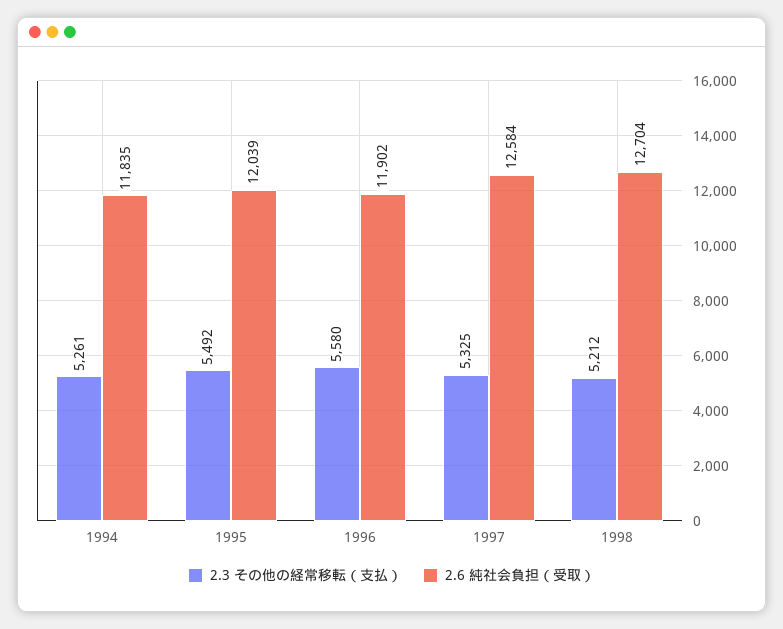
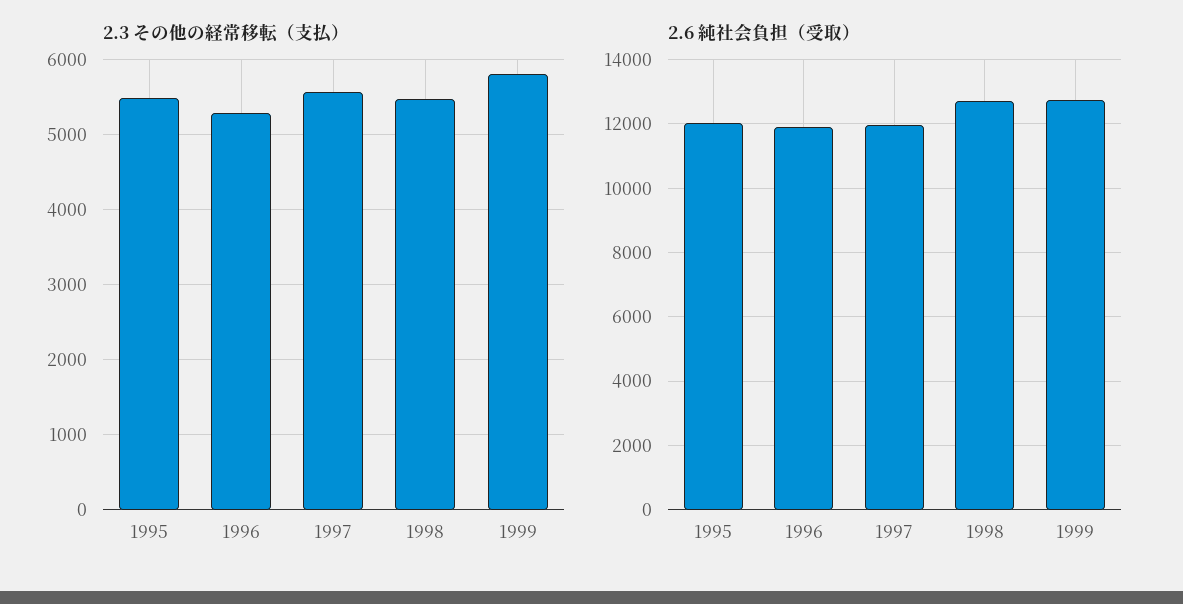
2.3 その他の経常移転（支払）, 1994: 5261 -> none
2.6 純社会負担（受取）, 1994: 11835 -> none
2.3 その他の経常移転（支払）, 1996: 5580 -> 5300
2.3 その他の経常移転（支払）, 1997: 5325 -> 5600
2.6 純社会負担（受取）, 1997: 12584 -> 12000
2.3 その他の経常移転（支払）, 1998: 5212 -> 5500
2.3 その他の経常移転（支払）, 1999: none -> 5800
2.6 純社会負担（受取）, 1999: none -> 12800

